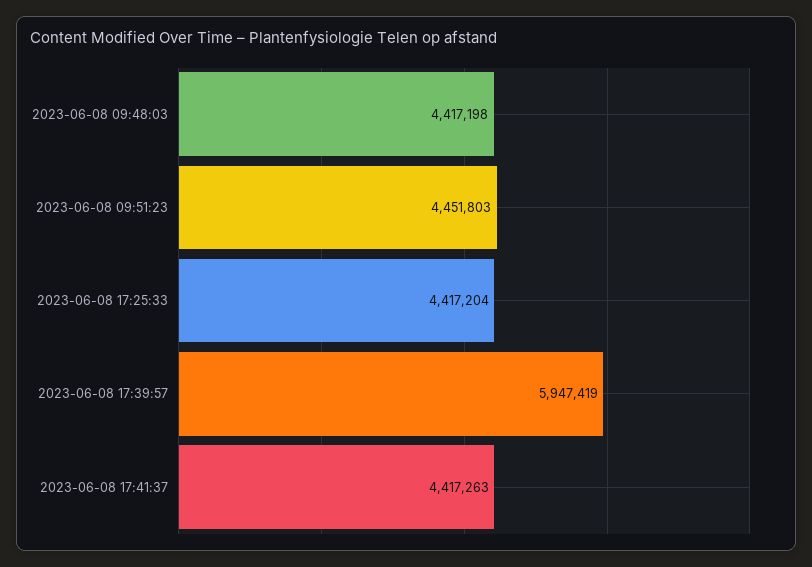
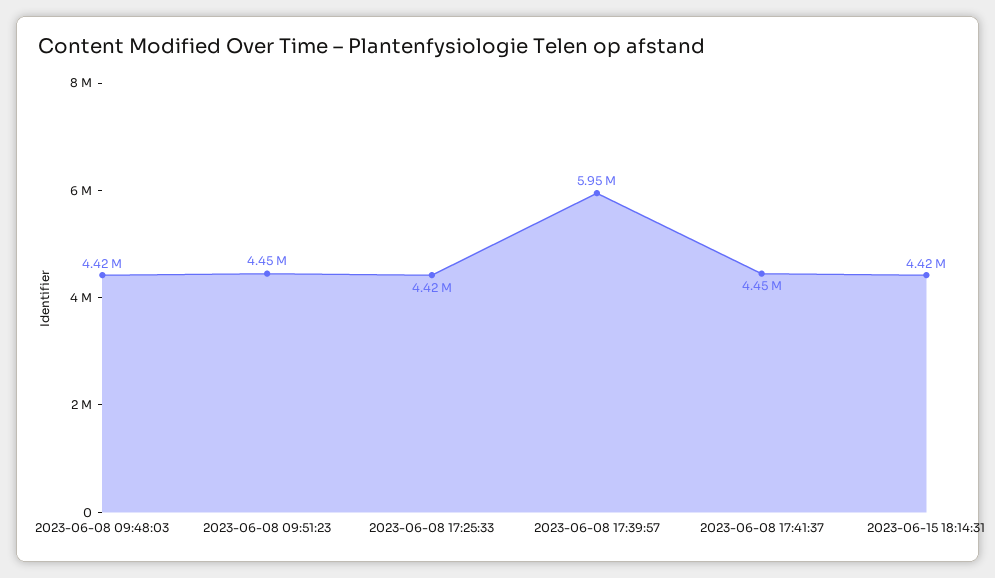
2023-06-08 17:41:37: 4417263 -> 4450000
2023-06-15 18:14:31: none -> 4420000

